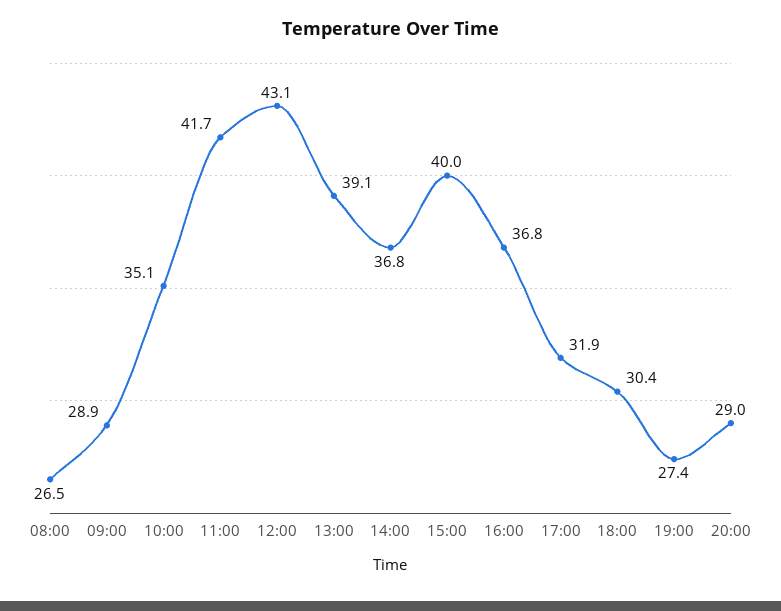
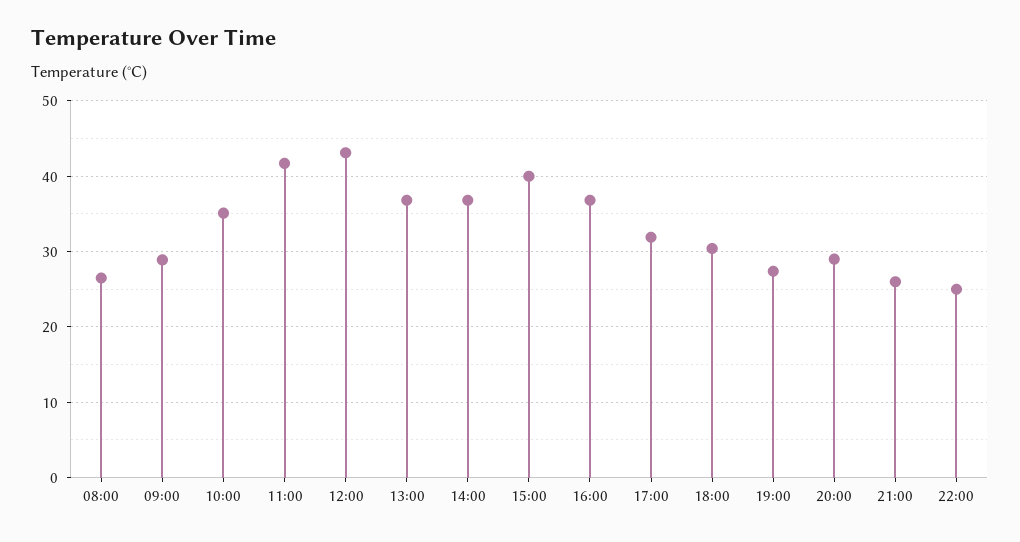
13:00: 39.1 -> 37
21:00: none -> 26
22:00: none -> 25

